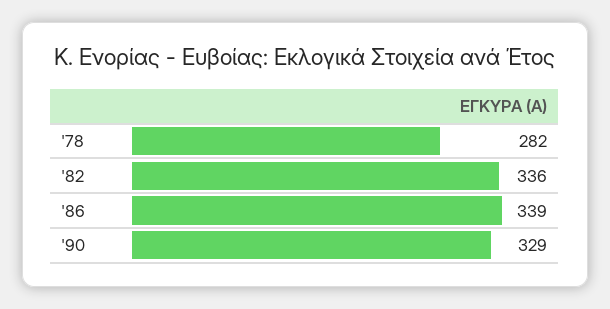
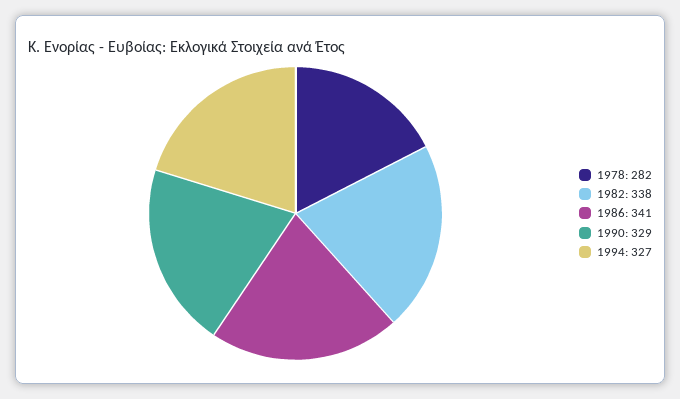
'82: 336 -> 338
'86: 339 -> 341
1994: none -> 327

